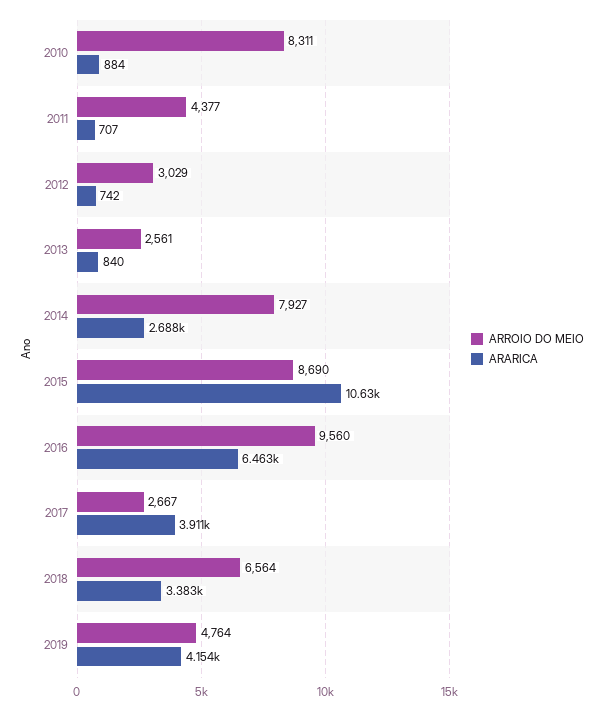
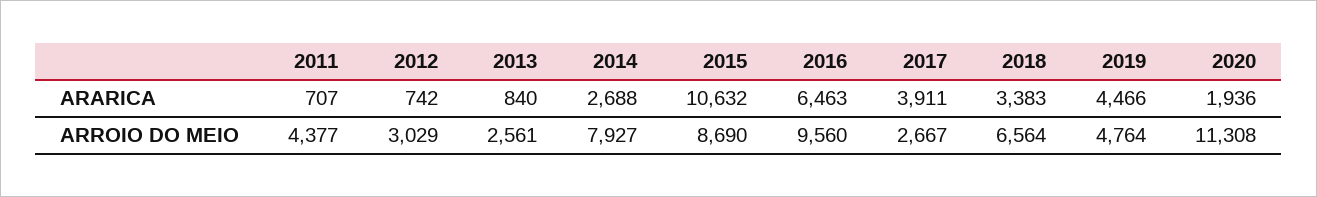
ARROIO DO MEIO, 2010: 8311 -> none
ARARICA, 2010: 884 -> none
ARARICA, 2019: 4154 -> 4466
ARARICA, 2020: none -> 1936
ARROIO DO MEIO, 2020: none -> 11308

